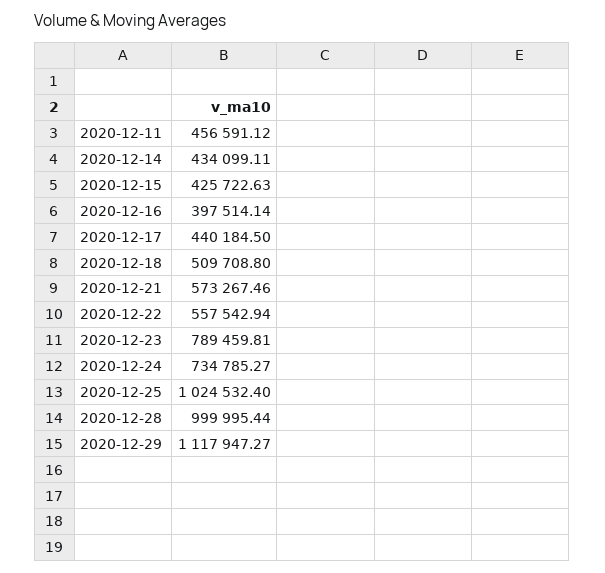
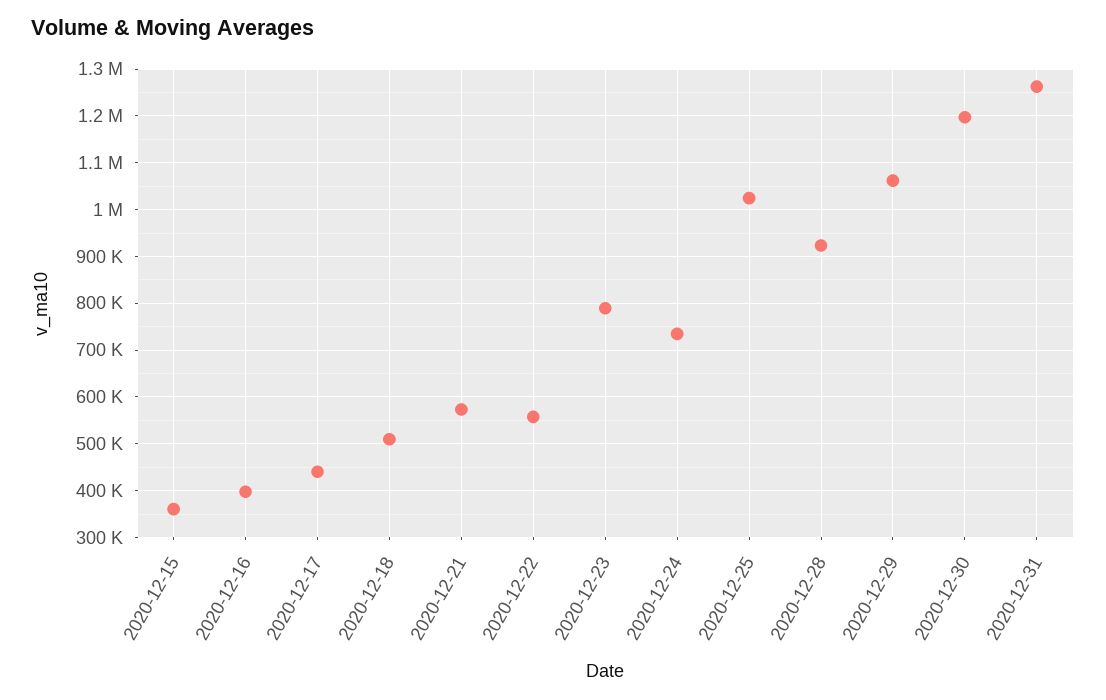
2020-12-11: 456591.12 -> none
2020-12-14: 434099.11 -> none
2020-12-15: 425722.63 -> 360000
2020-12-28: 999995.44 -> 920000
2020-12-29: 1117947.27 -> 1060000
2020-12-30: none -> 1200000
2020-12-31: none -> 1260000

